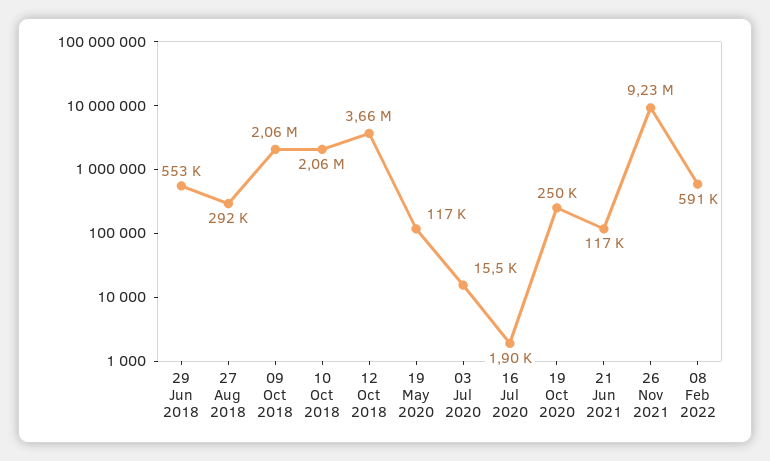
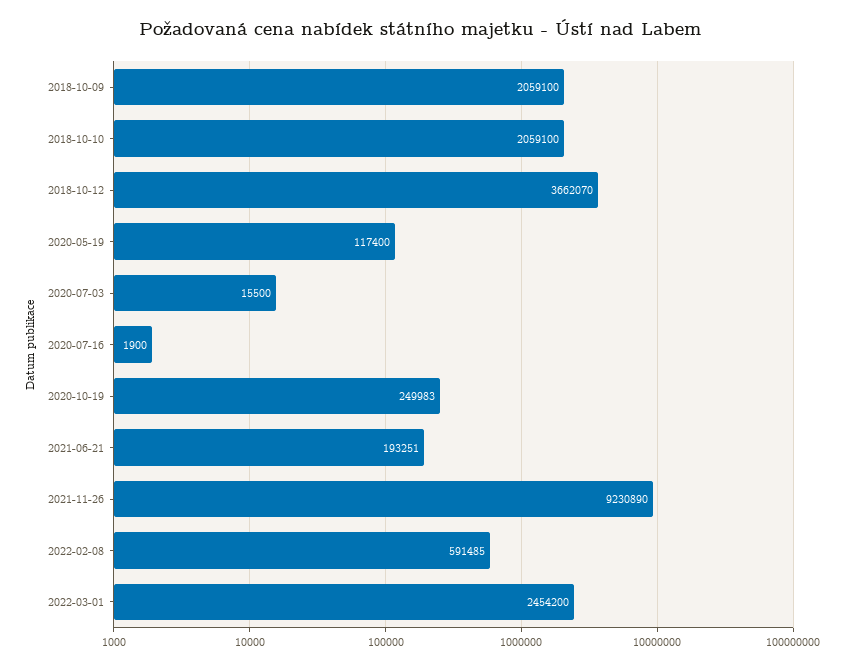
29 Jun 2018: 553000 -> none
27 Aug 2018: 292000 -> none
21 Jun 2021: 117000 -> 193251
2022-03-01: none -> 2454200

